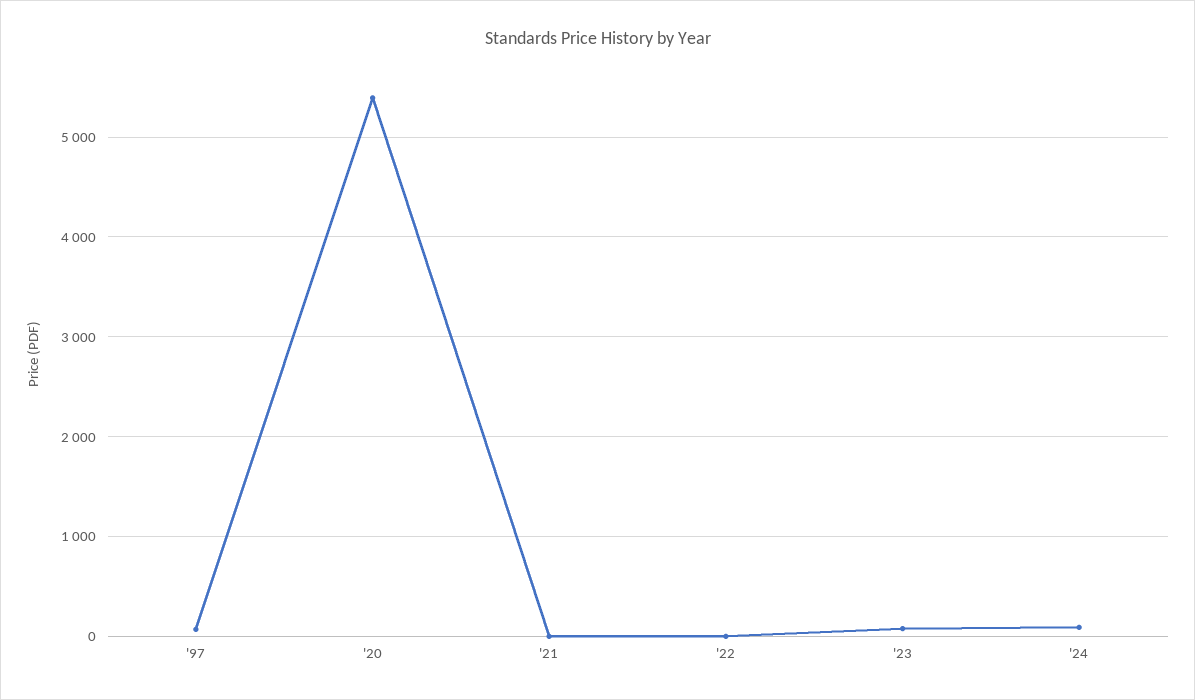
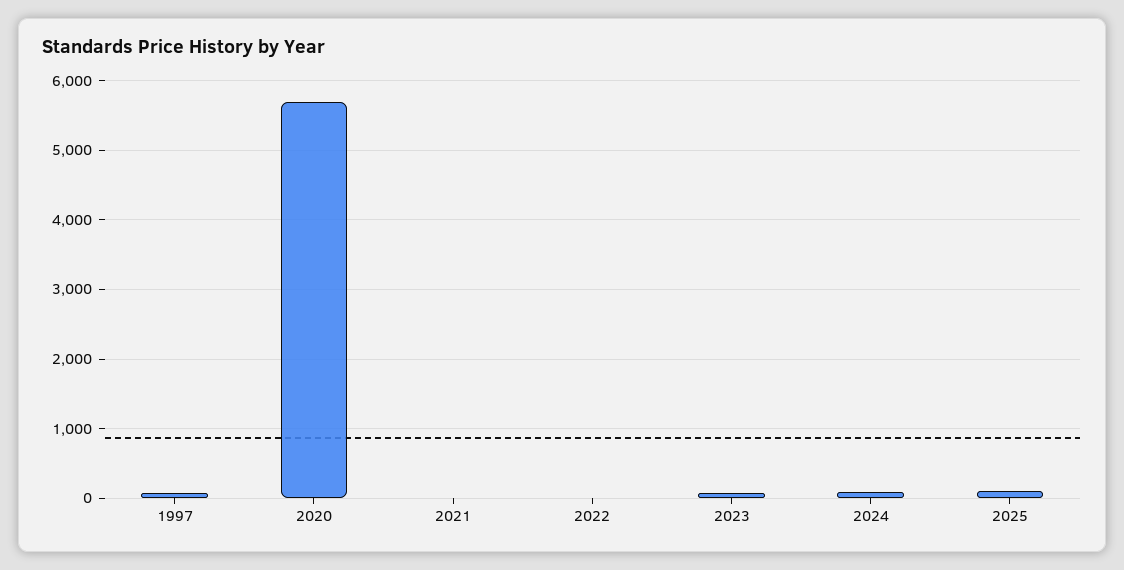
'20: 5400 -> 5700
2025: none -> 100

